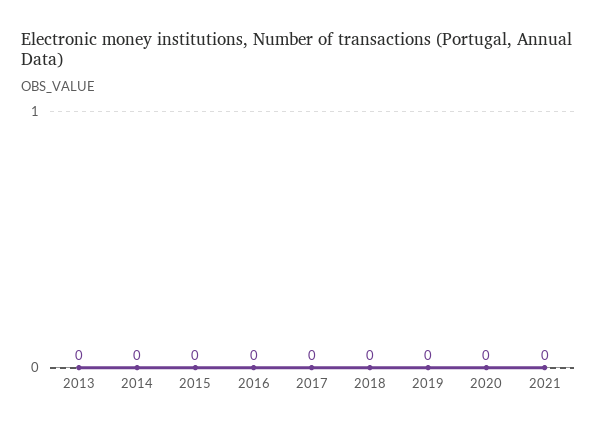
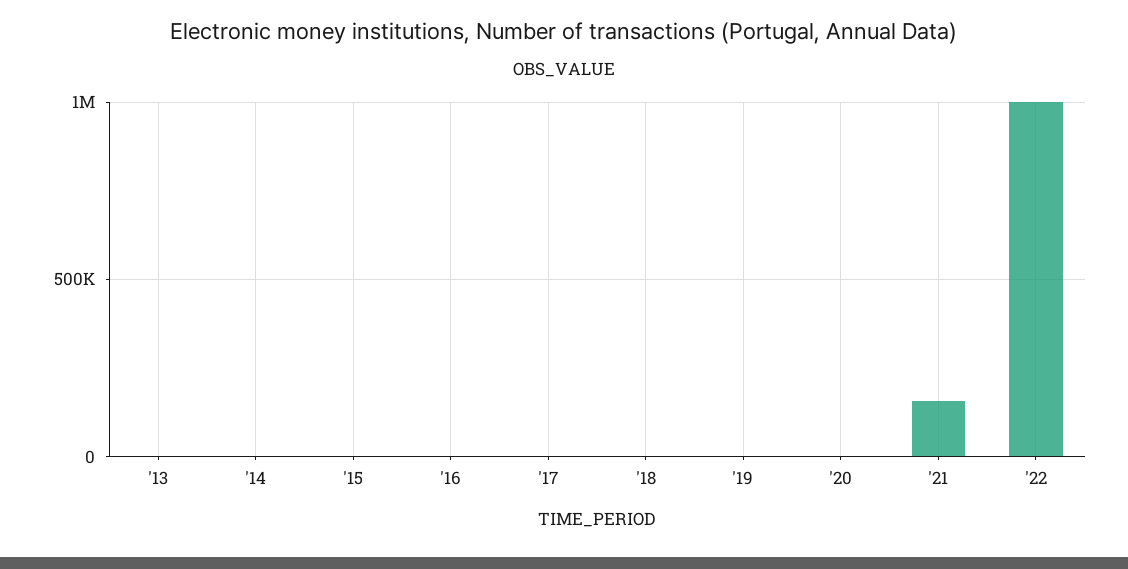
2021: 0 -> 150000
'22: none -> 1000000

